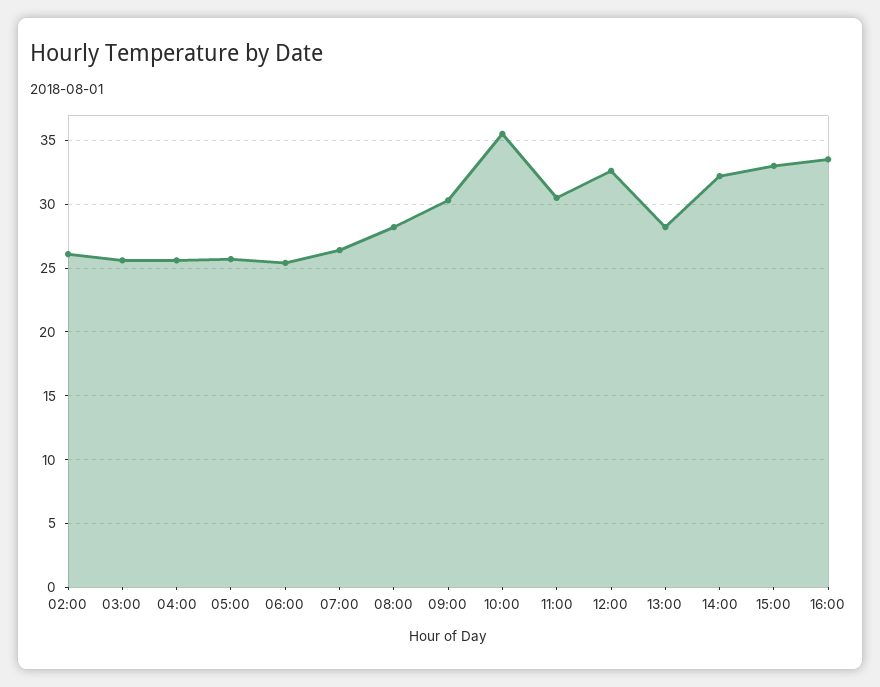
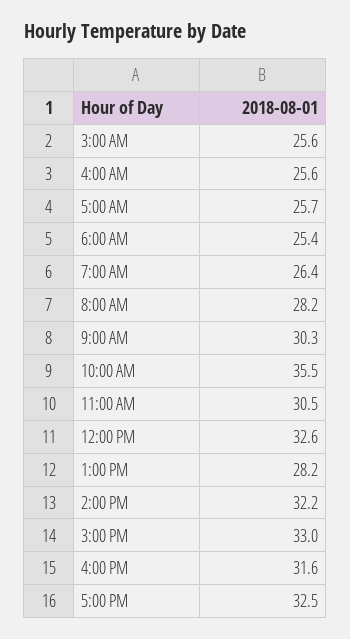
02:00: 26 -> none
16:00: 33.5 -> 31.6
5:00 PM: none -> 32.5

